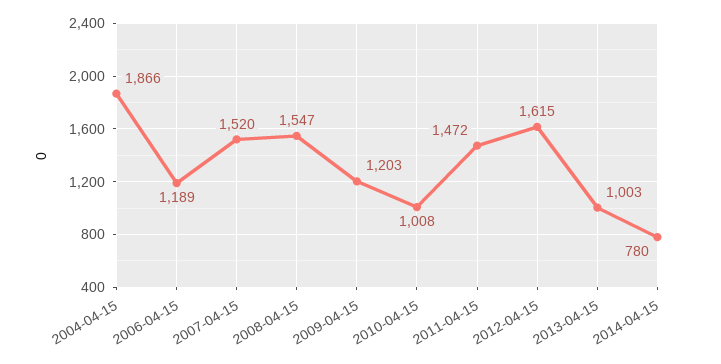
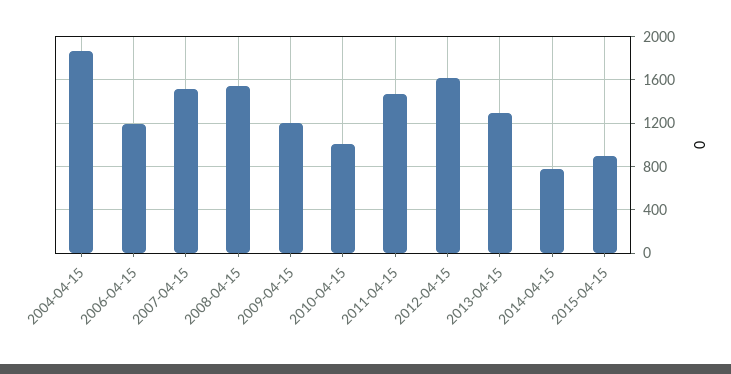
2013-04-15: 1003 -> 1300
2015-04-15: none -> 900

